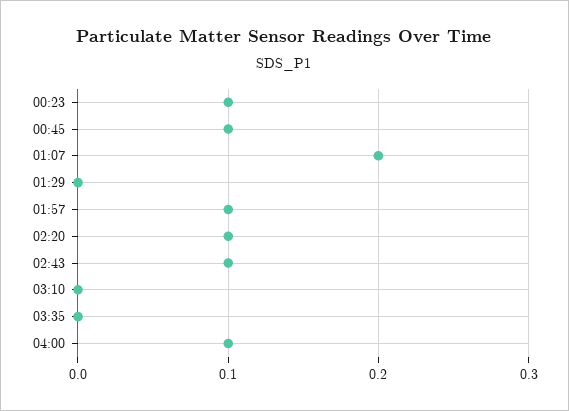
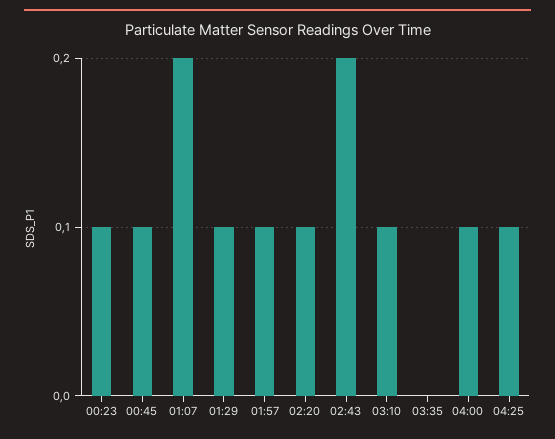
01:29: 0 -> 0.1
02:43: 0.1 -> 0.2
03:10: 0 -> 0.1
04:25: none -> 0.1

